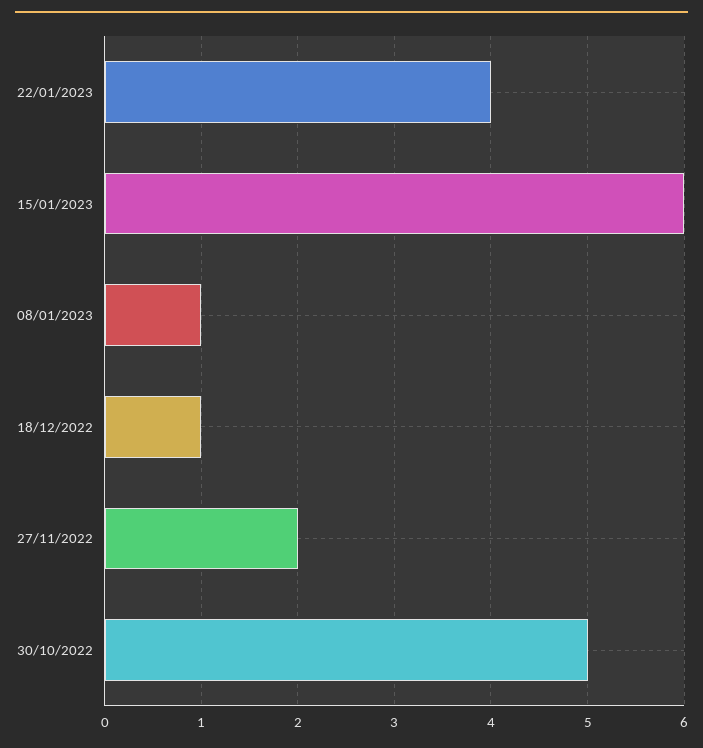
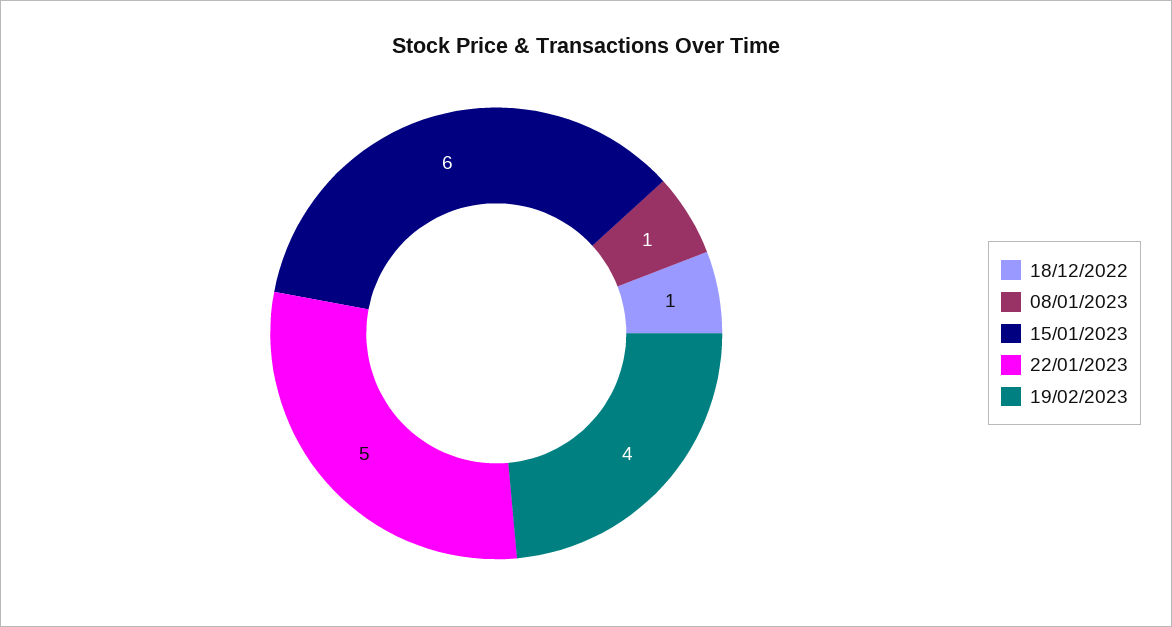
22/01/2023: 4 -> 5
27/11/2022: 2 -> none
30/10/2022: 5 -> none
19/02/2023: none -> 4

